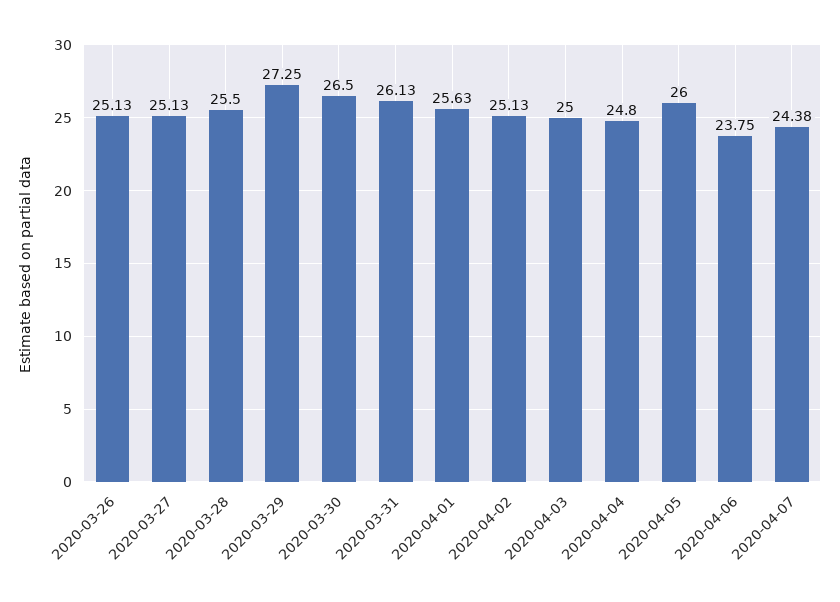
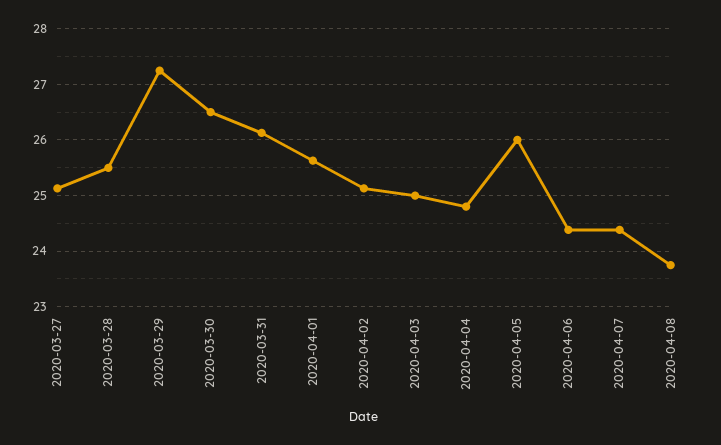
2020-03-26: 25.13 -> none
2020-04-06: 23.75 -> 24.4
2020-04-08: none -> 23.8

